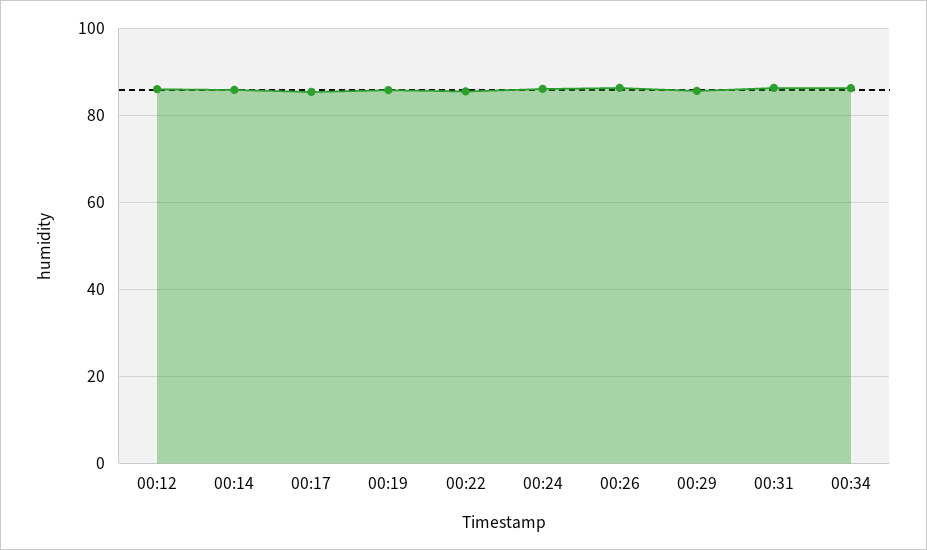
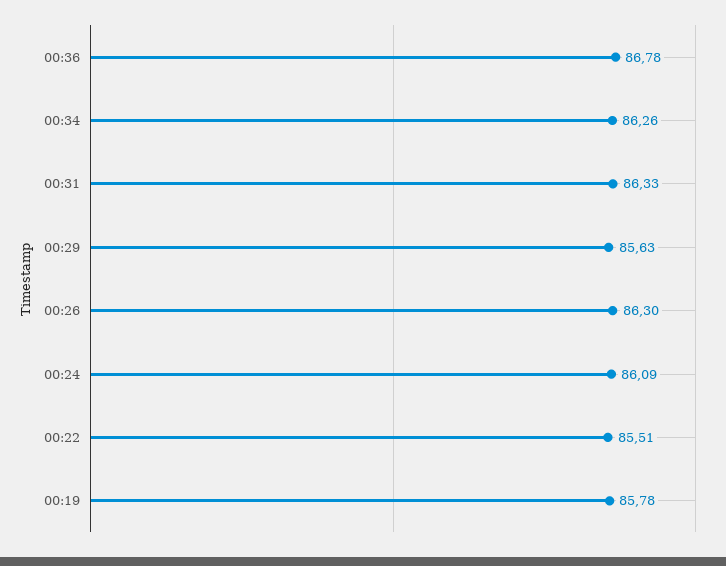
00:12: 86 -> none
00:14: 86 -> none
00:17: 86 -> none
00:36: none -> 86.78

